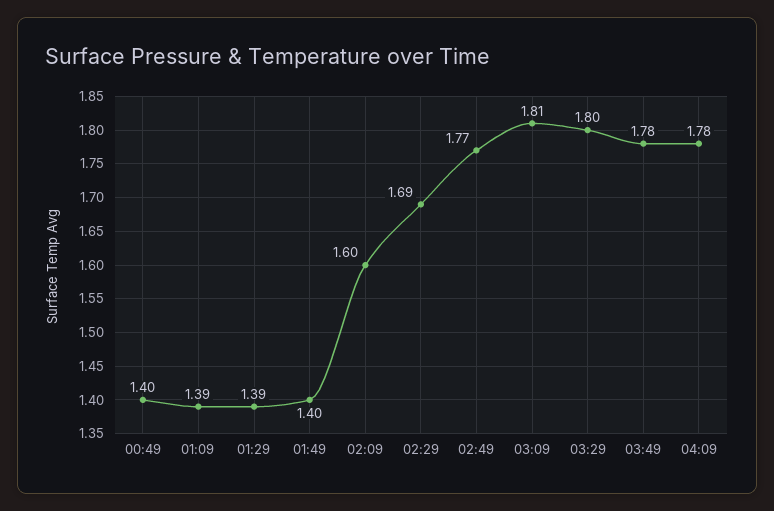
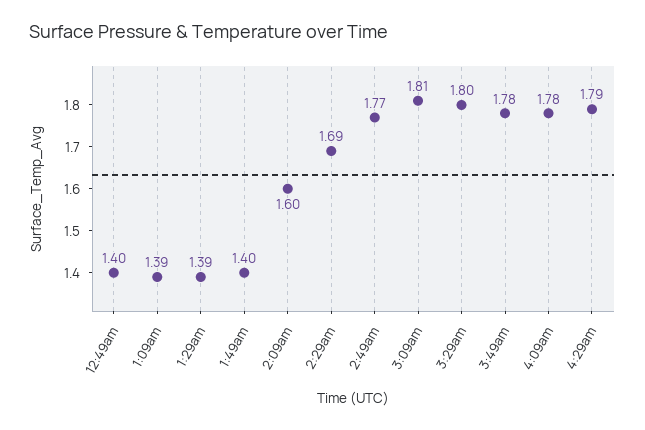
4:29am: none -> 1.79

